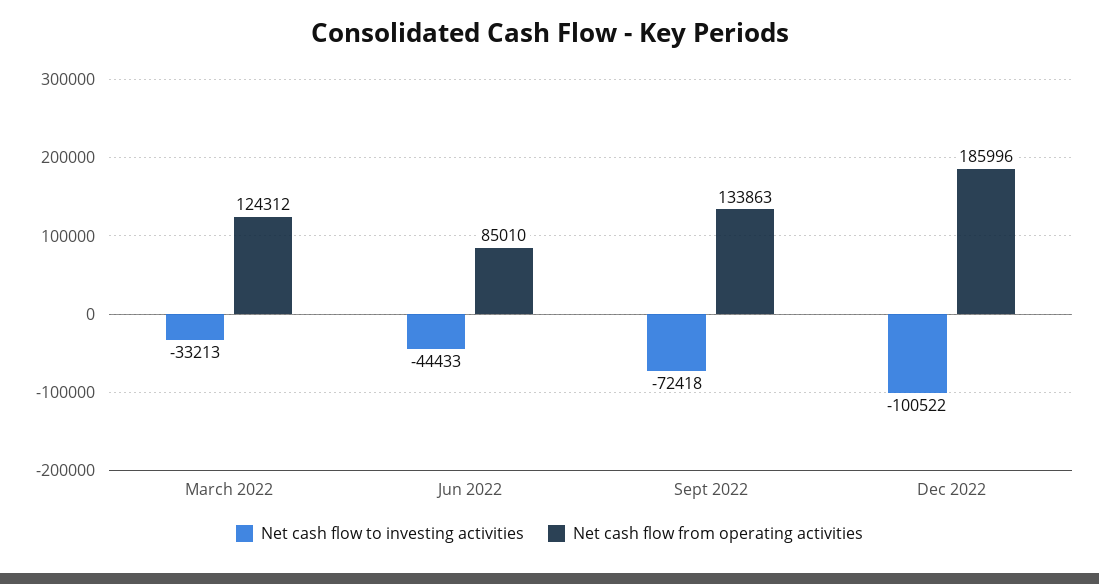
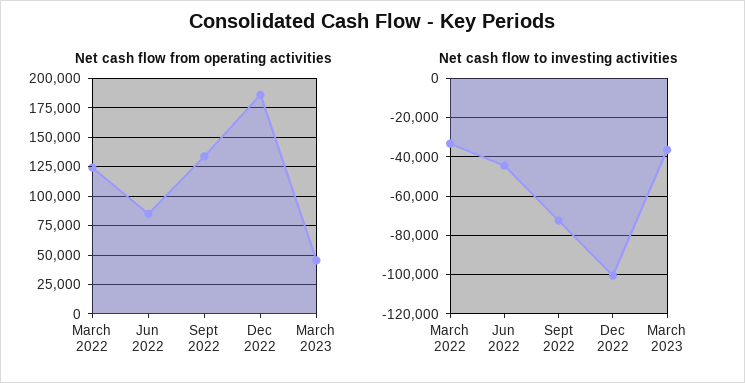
Net cash flow from operating activities, March 2023: none -> 50000
Net cash flow to investing activities, March 2023: none -> -35000

